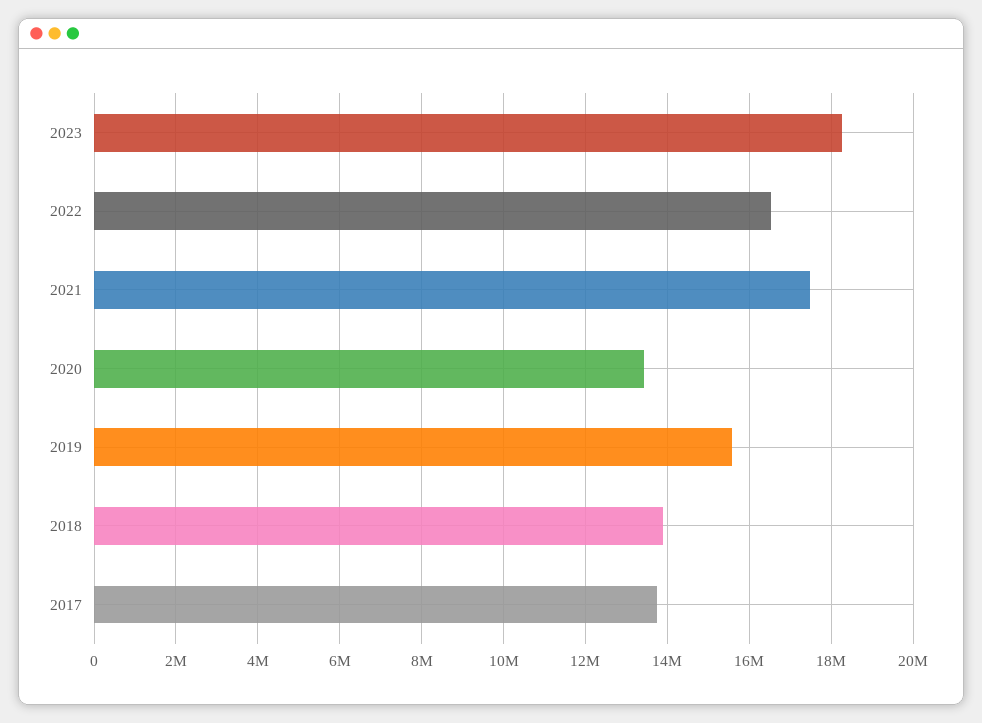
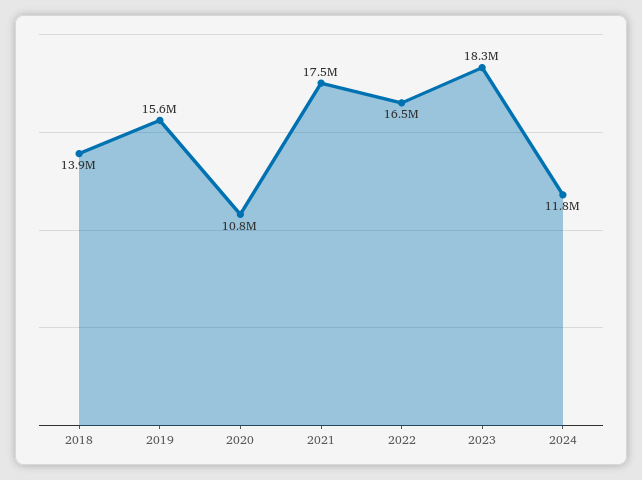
2020: 13400000 -> 10800000
2017: 13800000 -> none
2024: none -> 11800000

